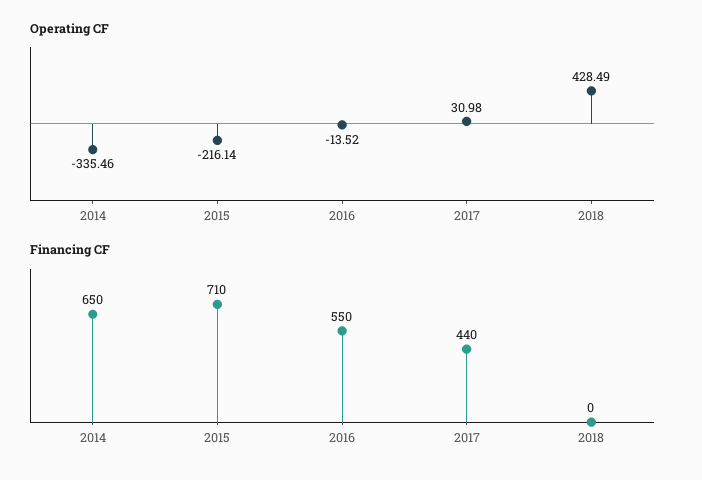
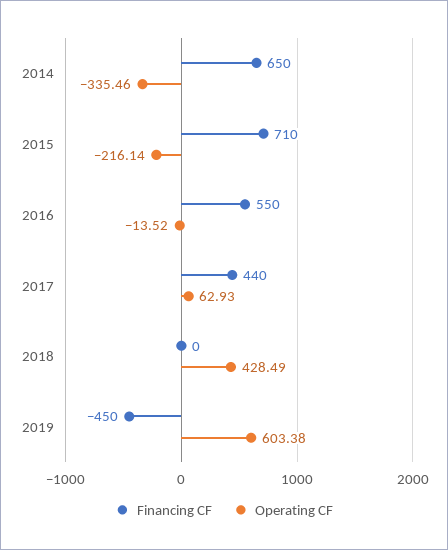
Operating CF, 2017: 30.98 -> 62.93
Financing CF, 2019: none -> -450
Operating CF, 2019: none -> 603.38

